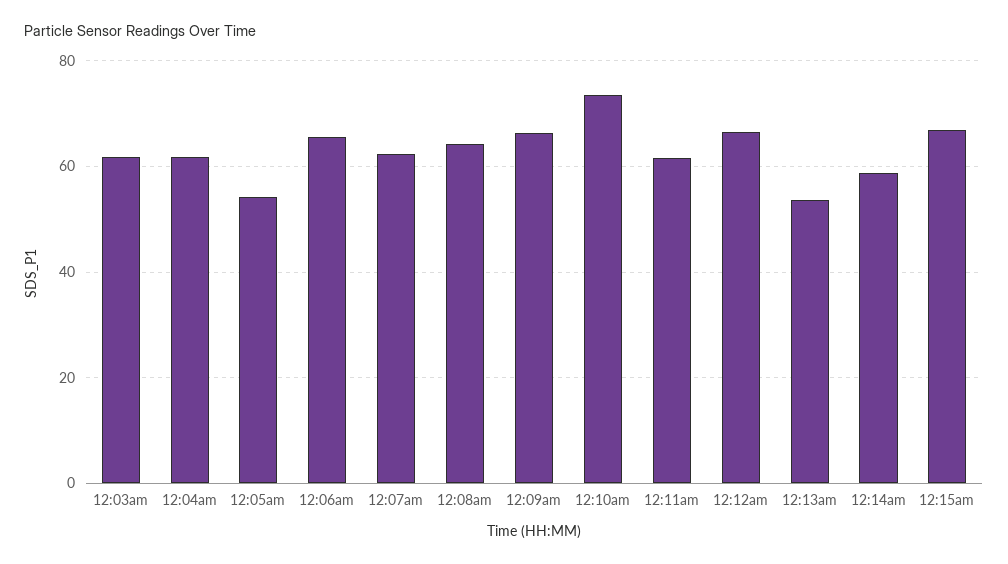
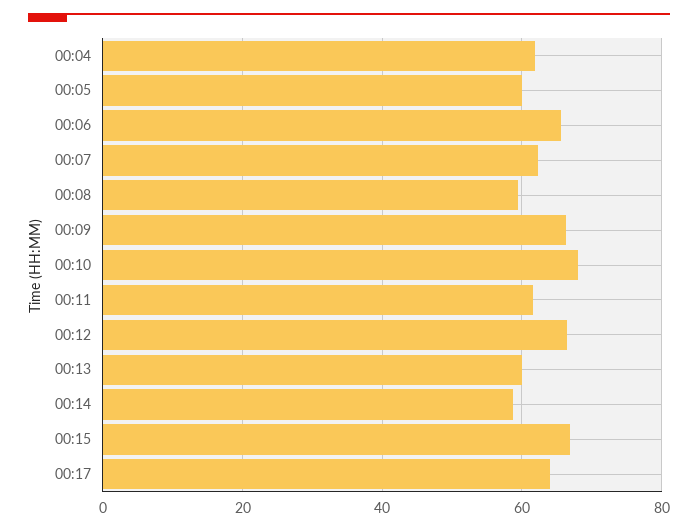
12:03am: 62 -> none
12:05am: 54 -> 60
12:08am: 64 -> 60
12:10am: 74 -> 68
12:13am: 54 -> 60
00:17: none -> 64

